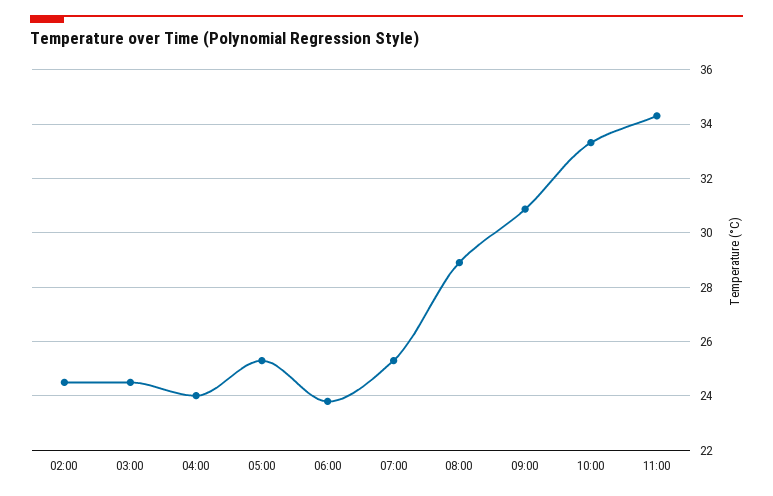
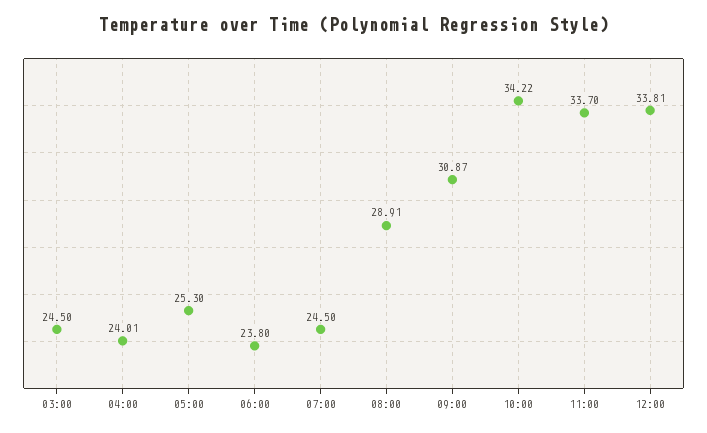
02:00: 24.5 -> none
07:00: 25.25 -> 24.5
10:00: 33.25 -> 34.22
11:00: 34.25 -> 33.7
12:00: none -> 33.81

